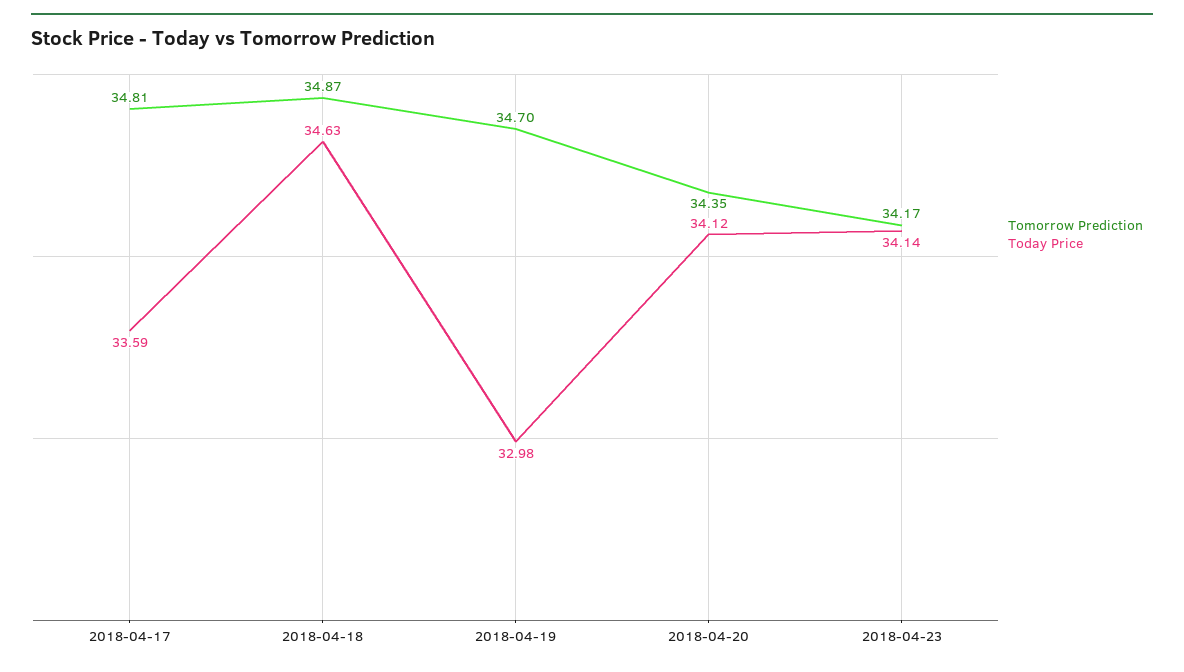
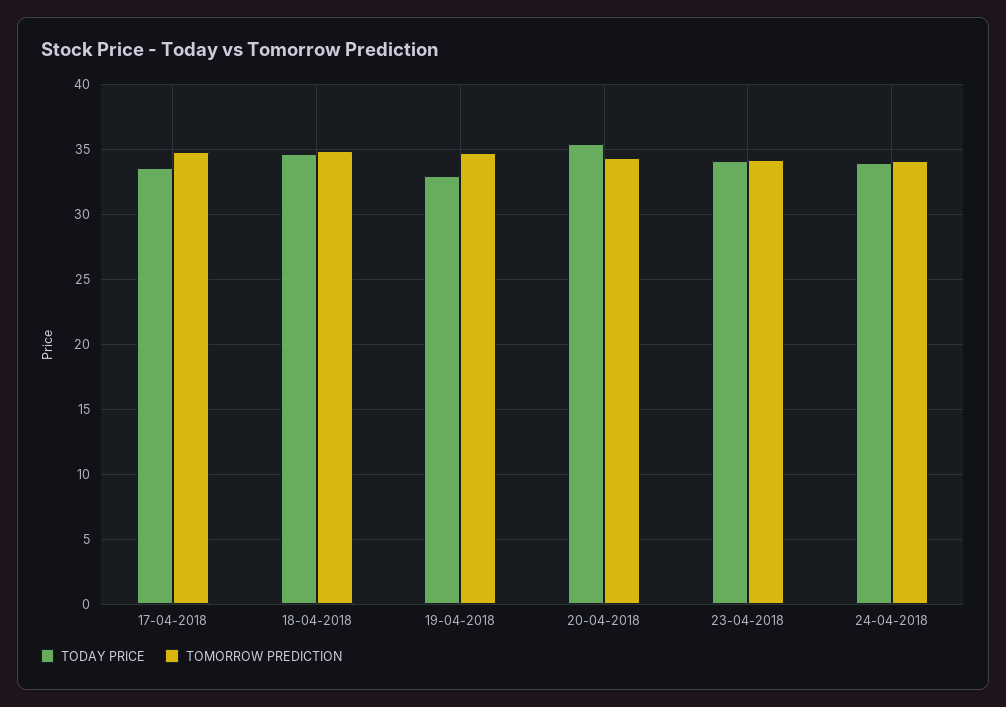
Today Price, 2018-04-20: 34.12 -> 35.5
Today Price, 24-04-2018: none -> 34
Tomorrow Prediction, 24-04-2018: none -> 34

